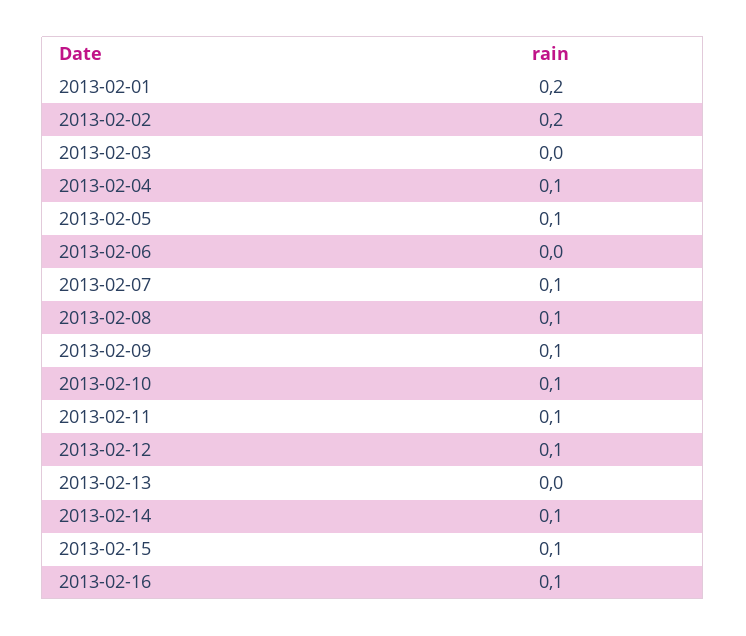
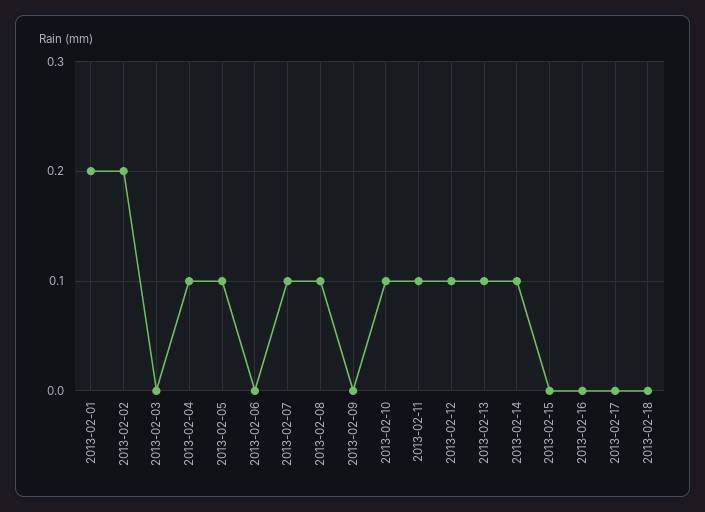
2013-02-09: 0.1 -> 0
2013-02-13: 0 -> 0.1
2013-02-15: 0.1 -> 0
2013-02-16: 0.1 -> 0
2013-02-17: none -> 0
2013-02-18: none -> 0

